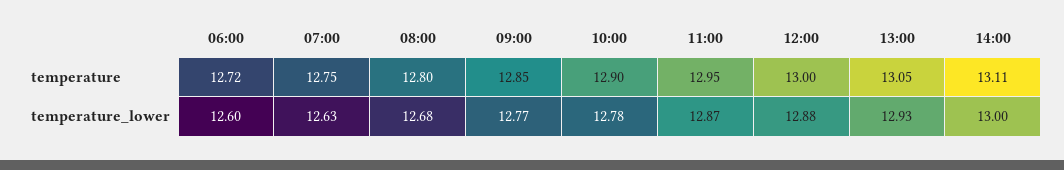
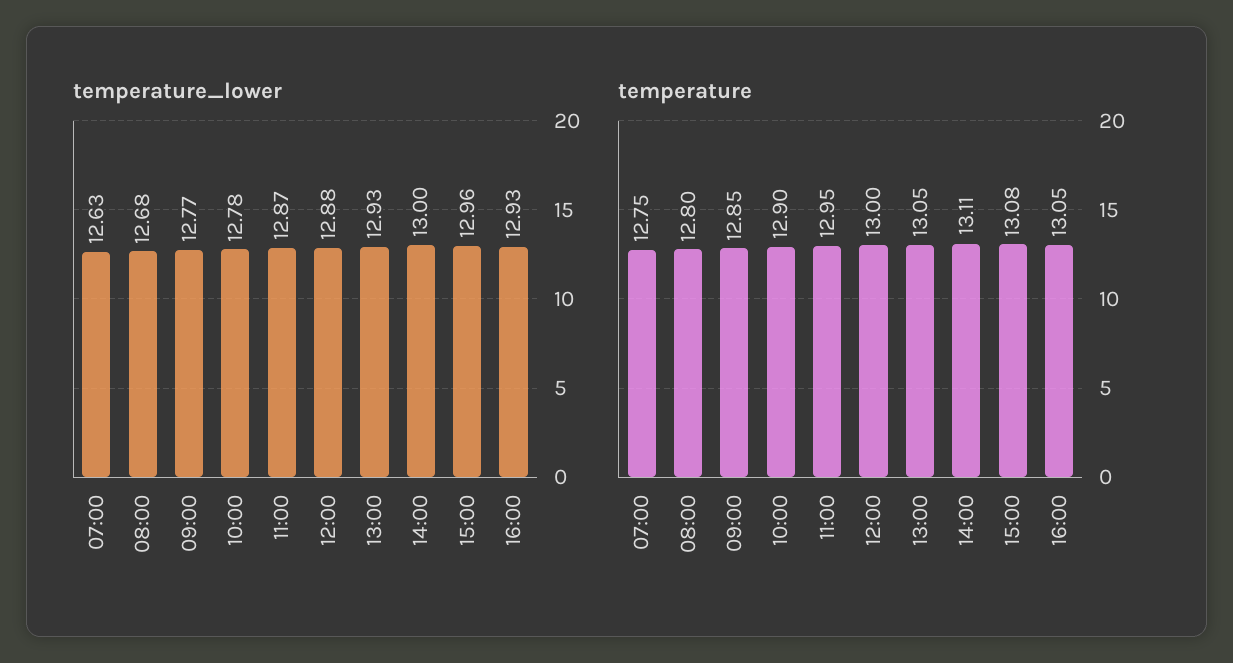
temperature, 06:00: 12.72 -> none
temperature_lower, 06:00: 12.6 -> none
temperature_lower, 15:00: none -> 12.96
temperature_lower, 16:00: none -> 12.93
temperature, 15:00: none -> 13.08
temperature, 16:00: none -> 13.05

